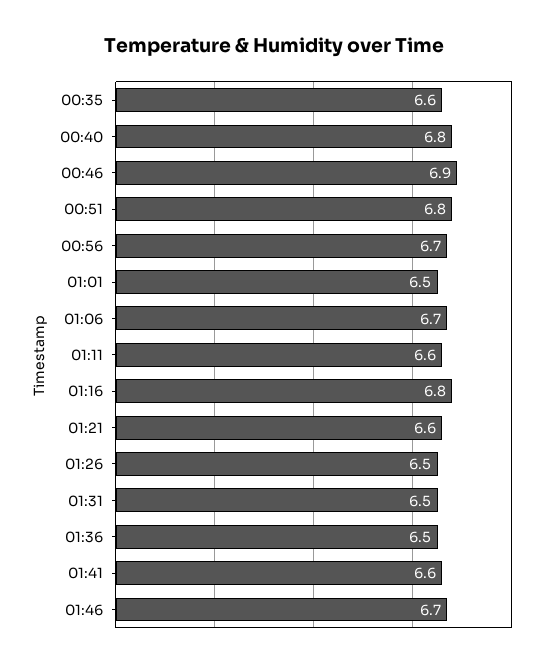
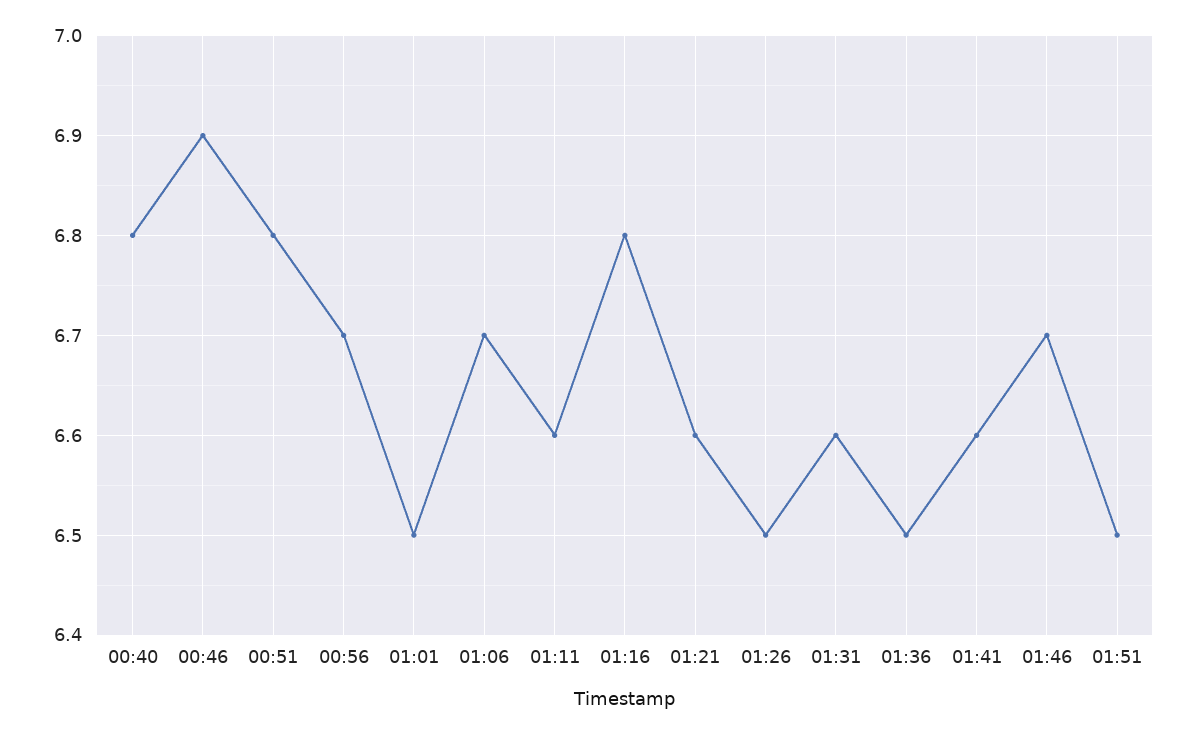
00:35: 6.6 -> none
01:31: 6.5 -> 6.6
01:51: none -> 6.5

